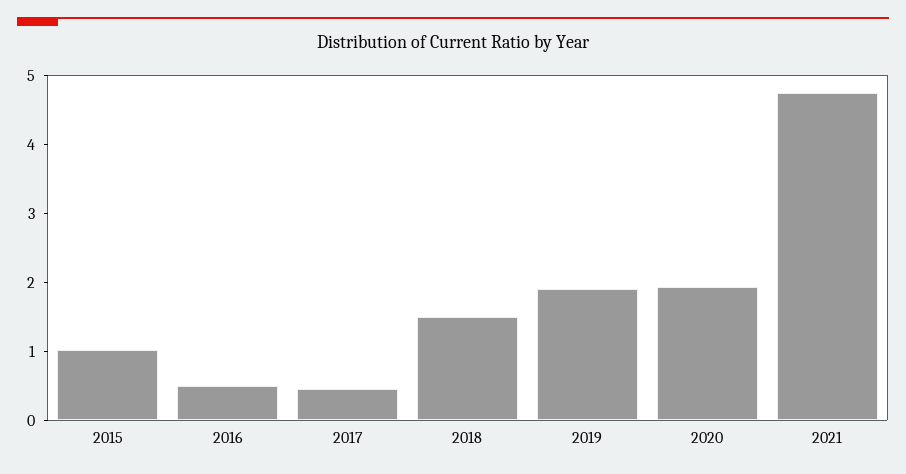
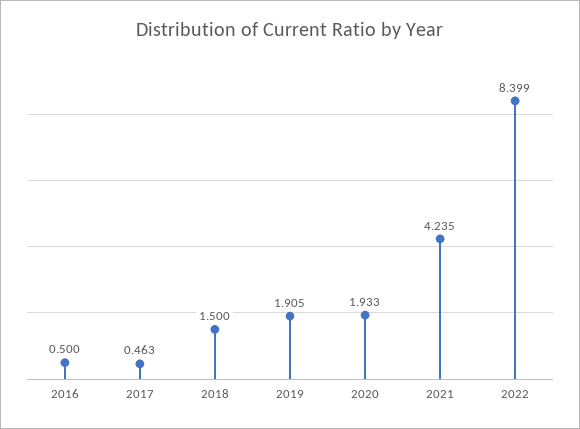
2015: 1 -> none
2021: 4.8 -> 4.235
2022: none -> 8.399

